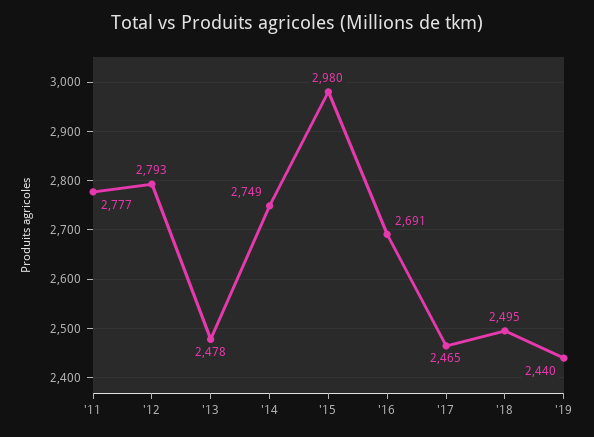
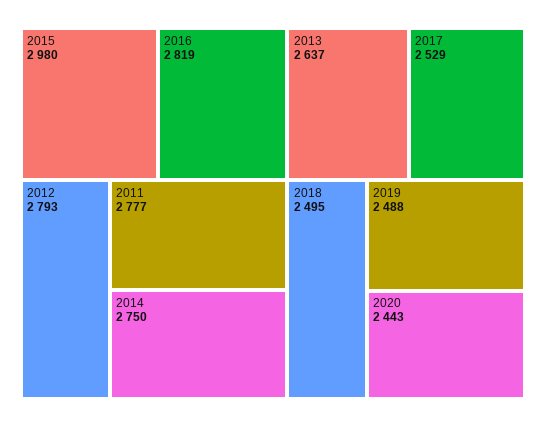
'13: 2478 -> 2637
'14: 2749 -> 2750
'16: 2691 -> 2819
'17: 2465 -> 2529
'19: 2440 -> 2488
2020: none -> 2443

